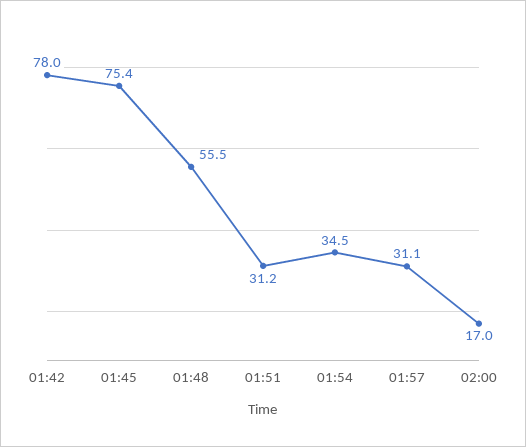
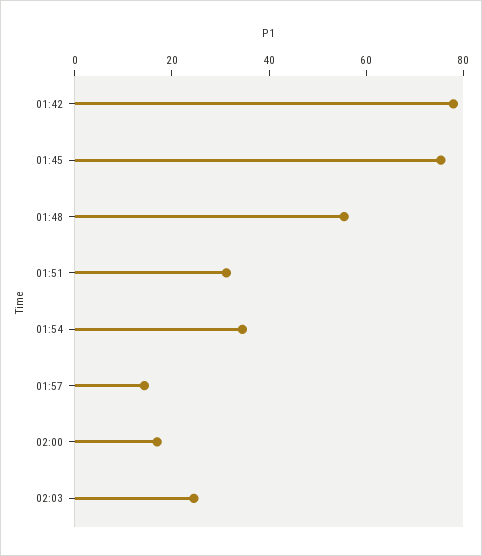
01:57: 31.1 -> 15
02:03: none -> 25

